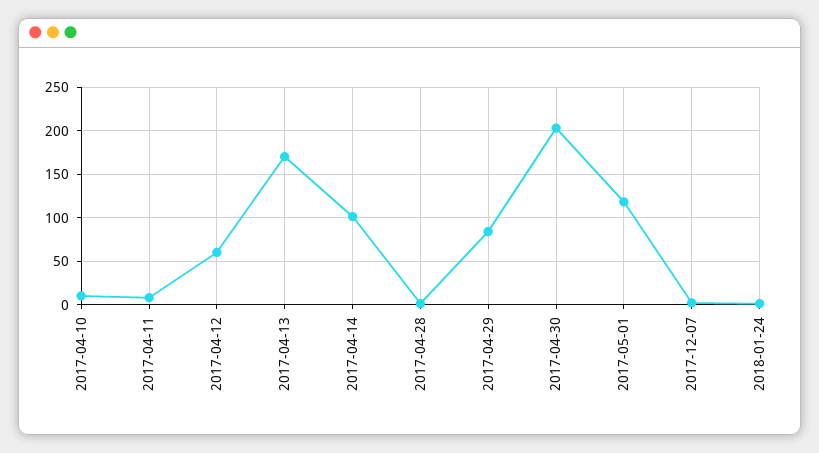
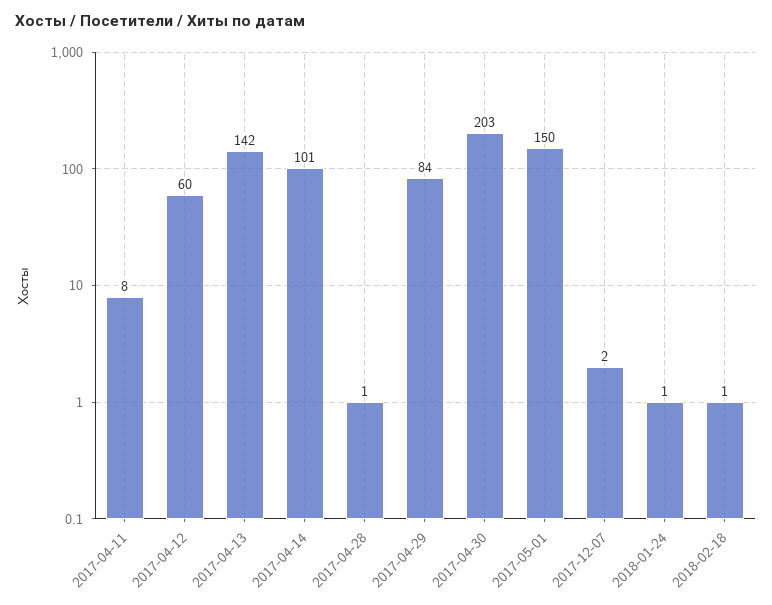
2017-04-10: 10 -> none
2017-04-13: 170 -> 142
2017-05-01: 120 -> 150
2018-02-18: none -> 1

